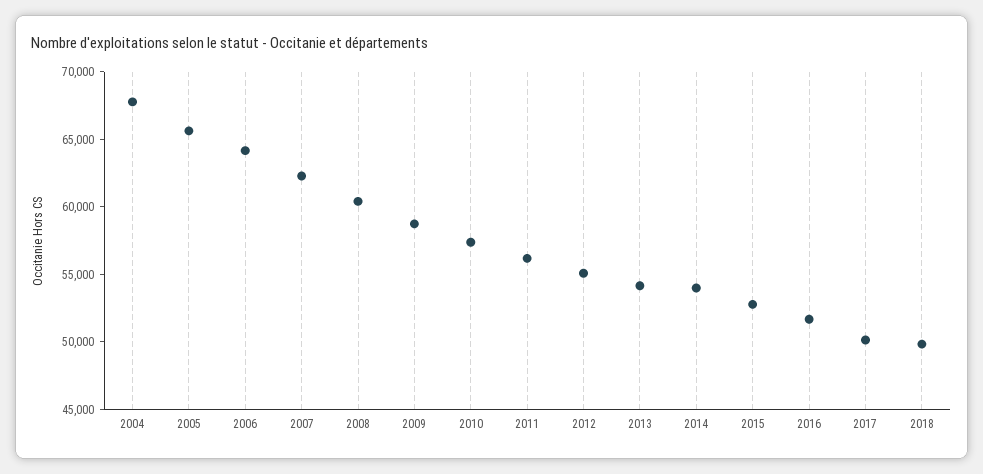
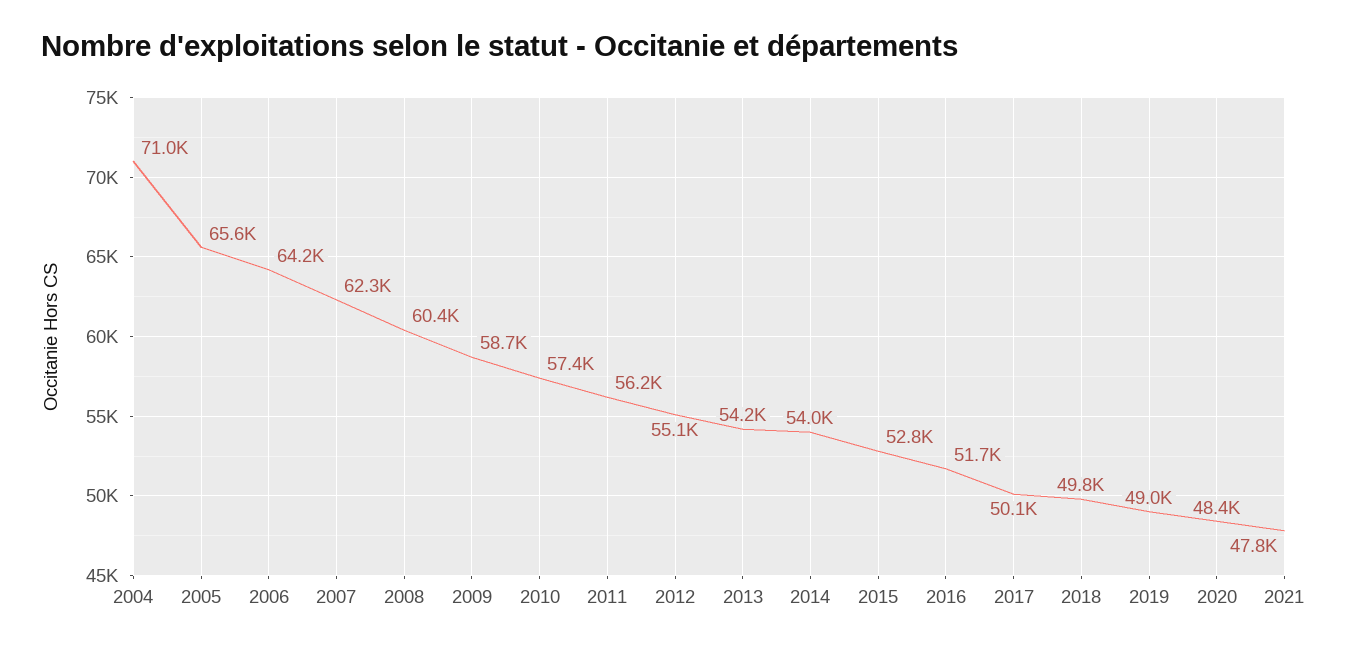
2004: 68000 -> 71000
2019: none -> 49000
2020: none -> 48400
2021: none -> 47800

